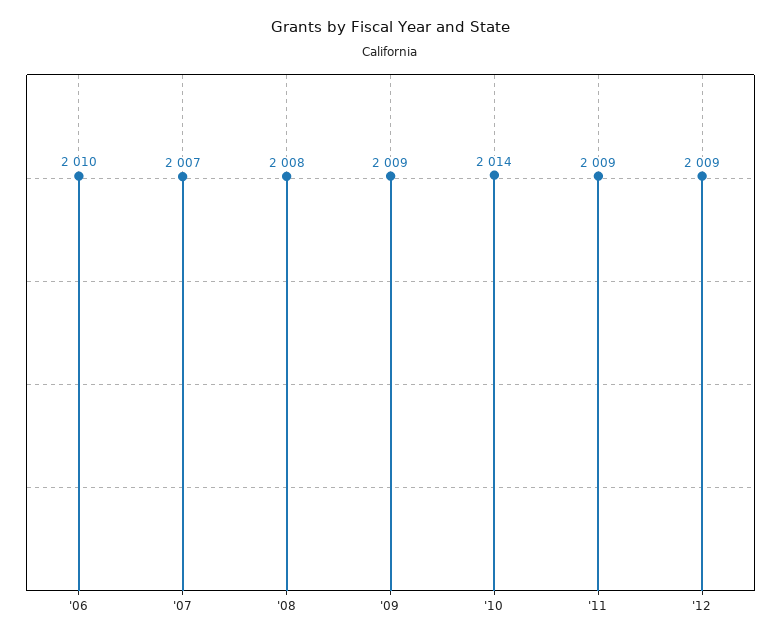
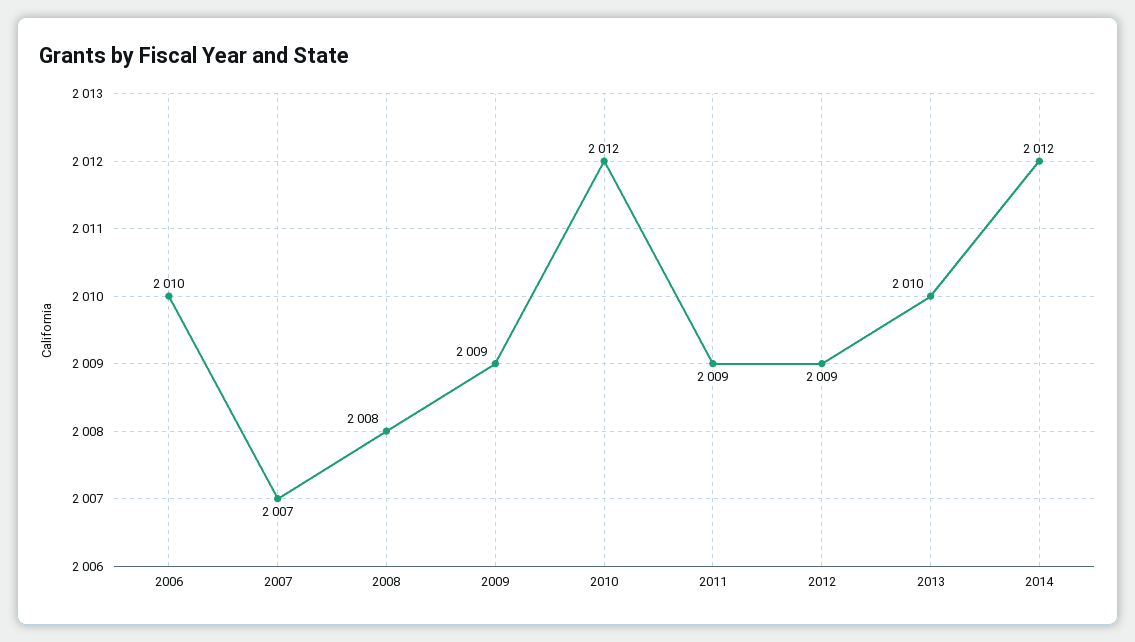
'10: 2014 -> 2012
2013: none -> 2010
2014: none -> 2012

